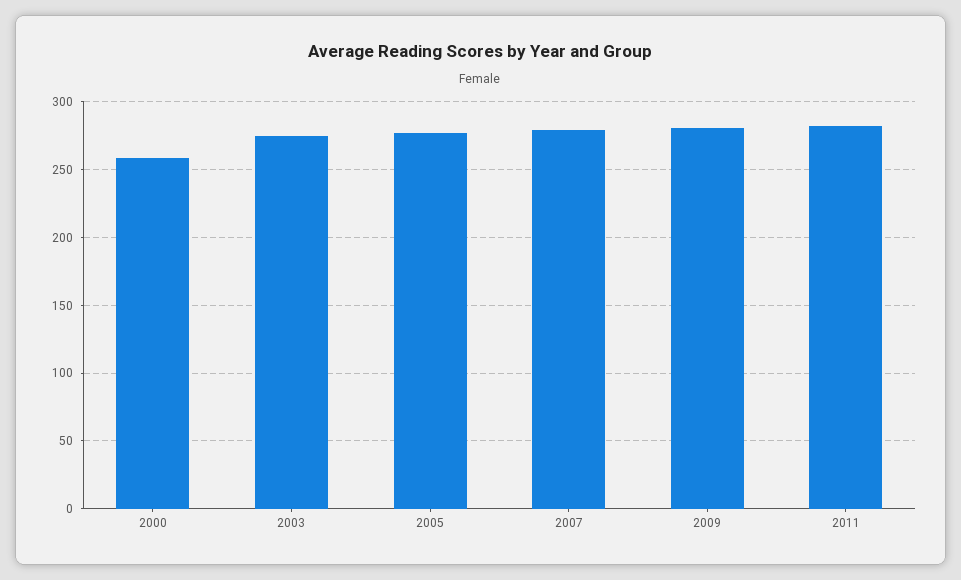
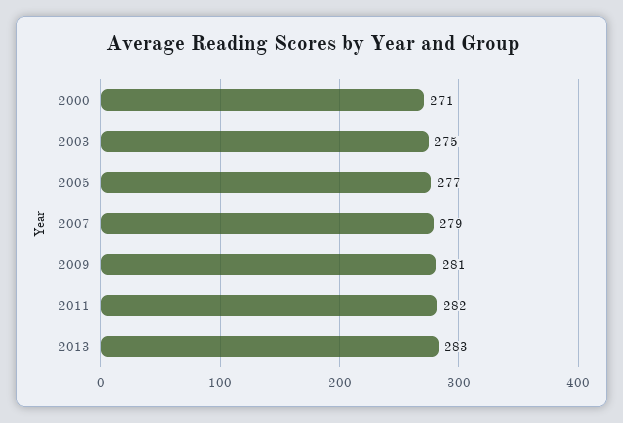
2000: 260 -> 271
2013: none -> 283

